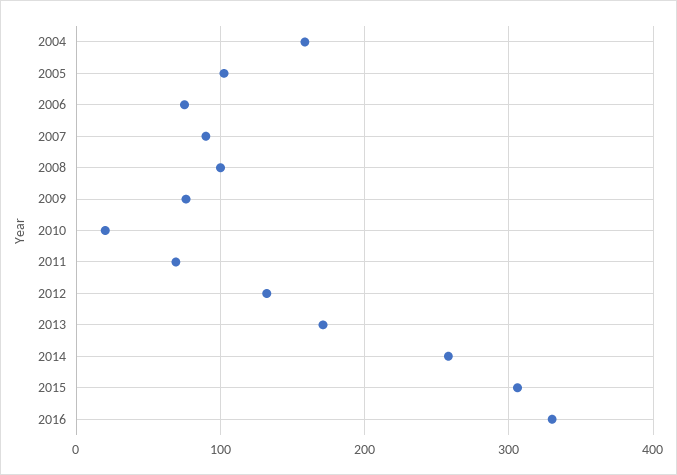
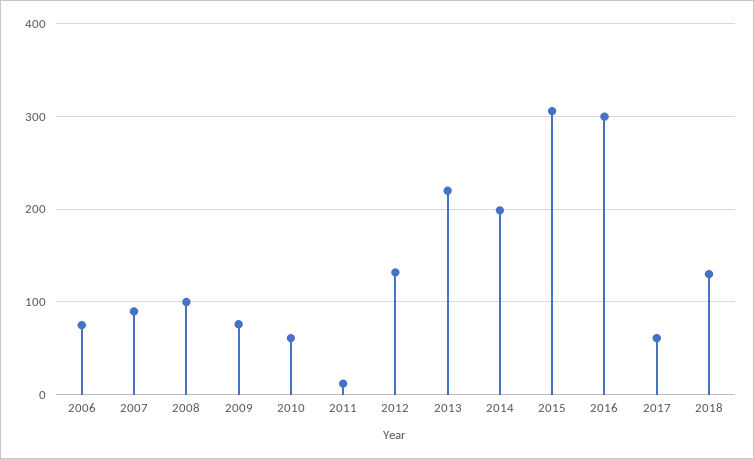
2004: 160 -> none
2005: 100 -> none
2010: 20 -> 60
2011: 70 -> 10
2013: 170 -> 220
2014: 260 -> 200
2016: 330 -> 300
2017: none -> 60
2018: none -> 130

